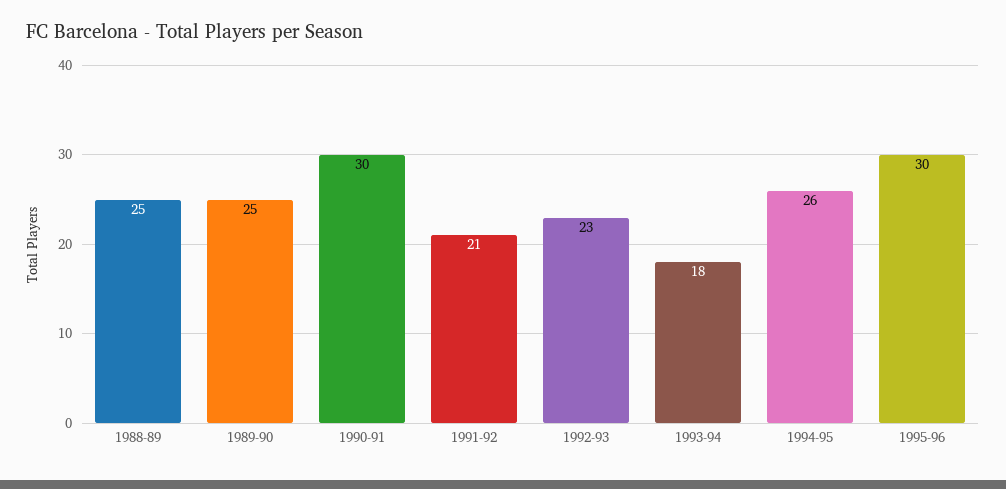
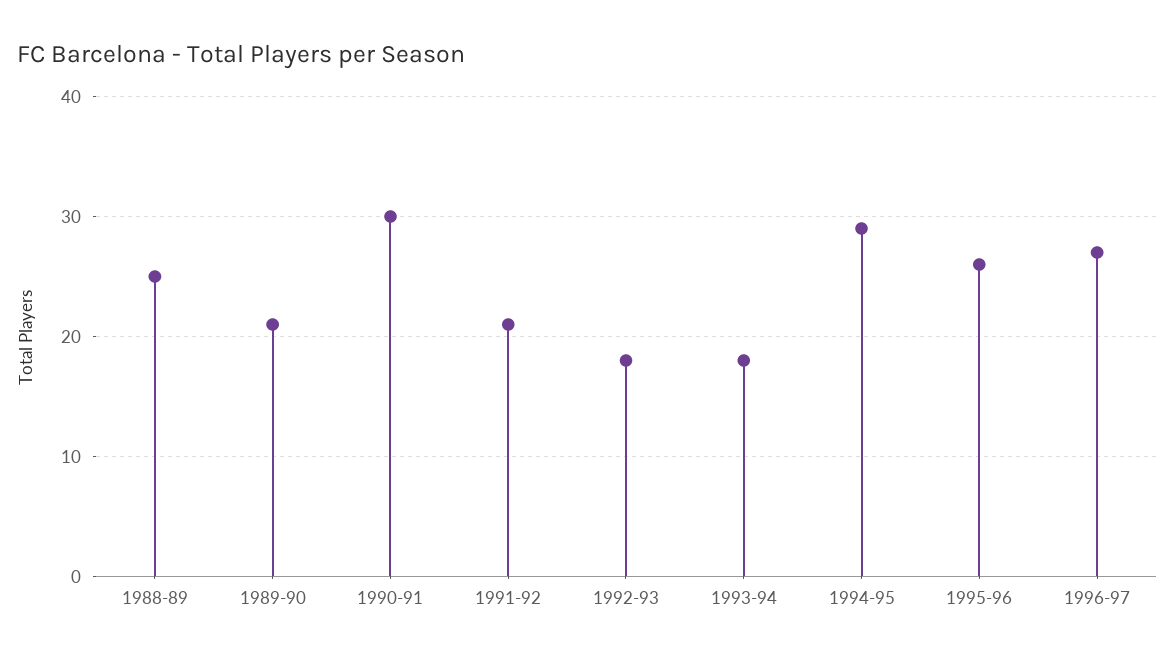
1989-90: 25 -> 21
1992-93: 23 -> 18
1994-95: 26 -> 29
1995-96: 30 -> 26
1996-97: none -> 27

